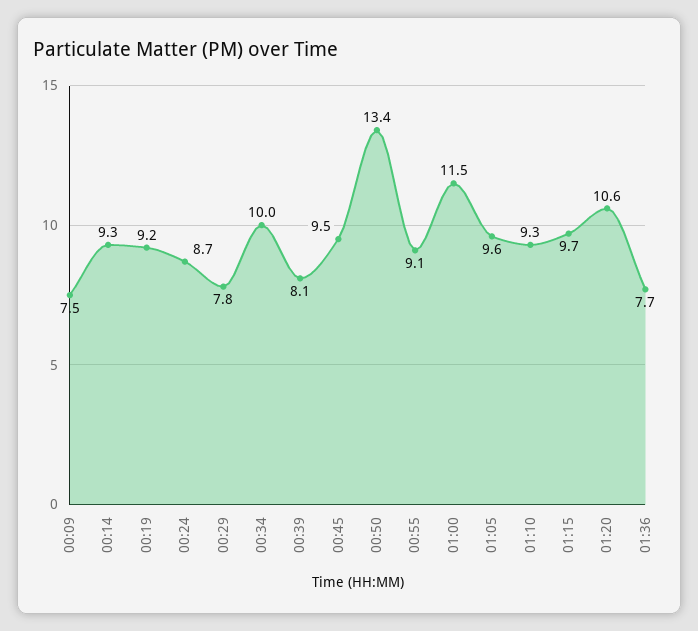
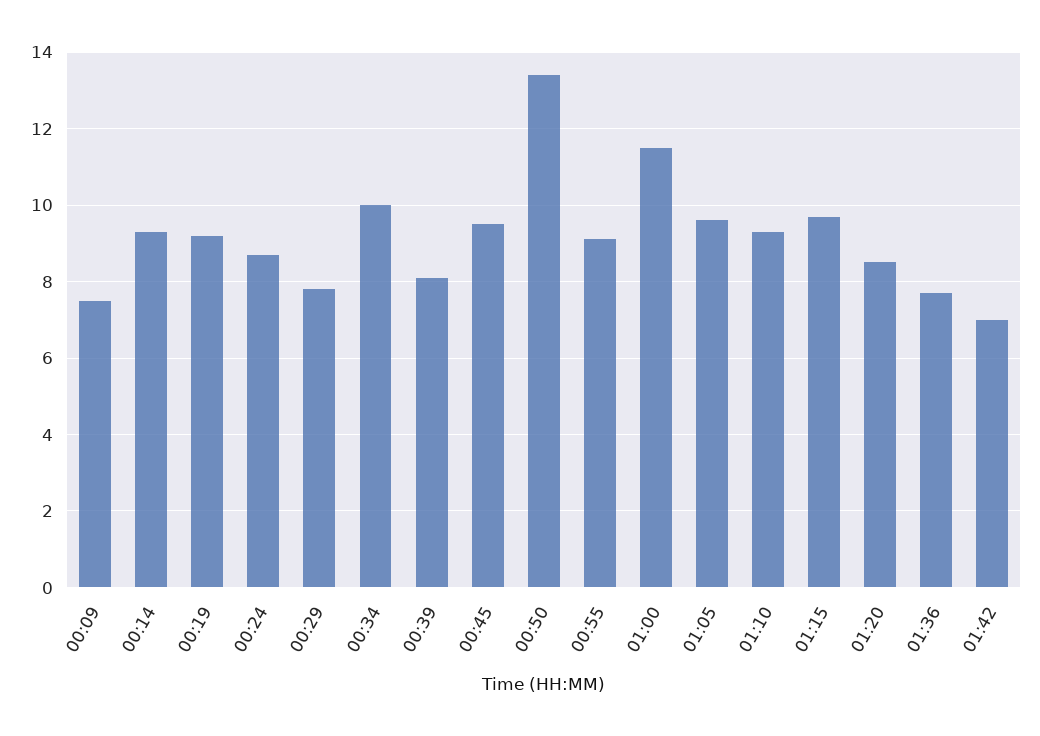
01:20: 10.6 -> 8.5
01:42: none -> 7

